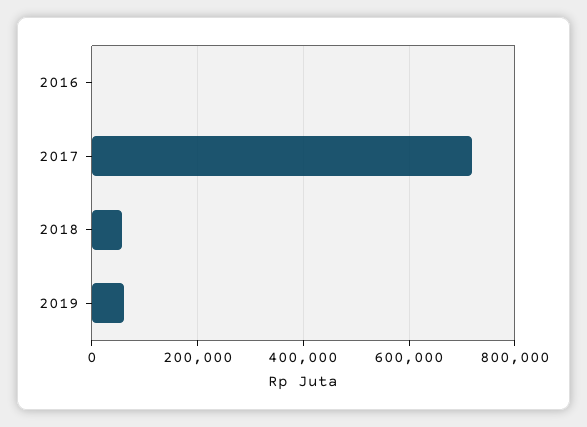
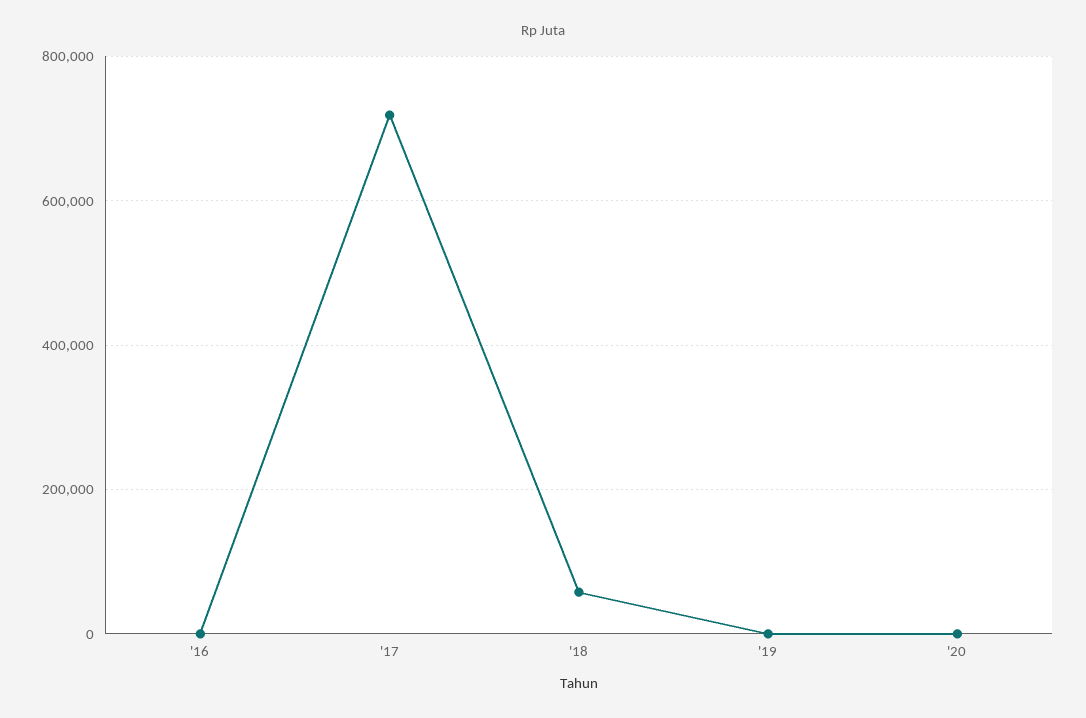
2019: 60000 -> 0
'20: none -> 0

